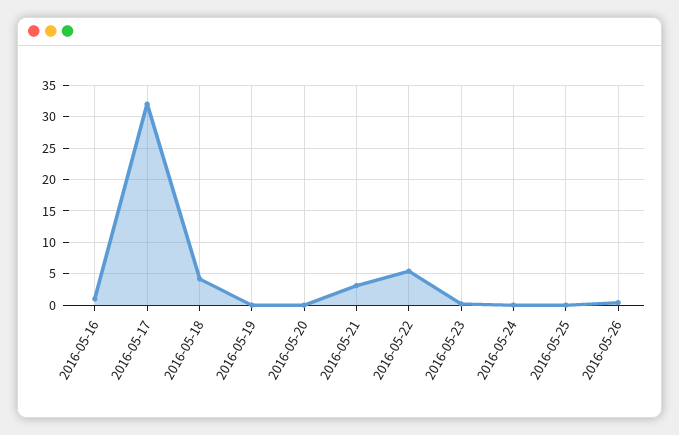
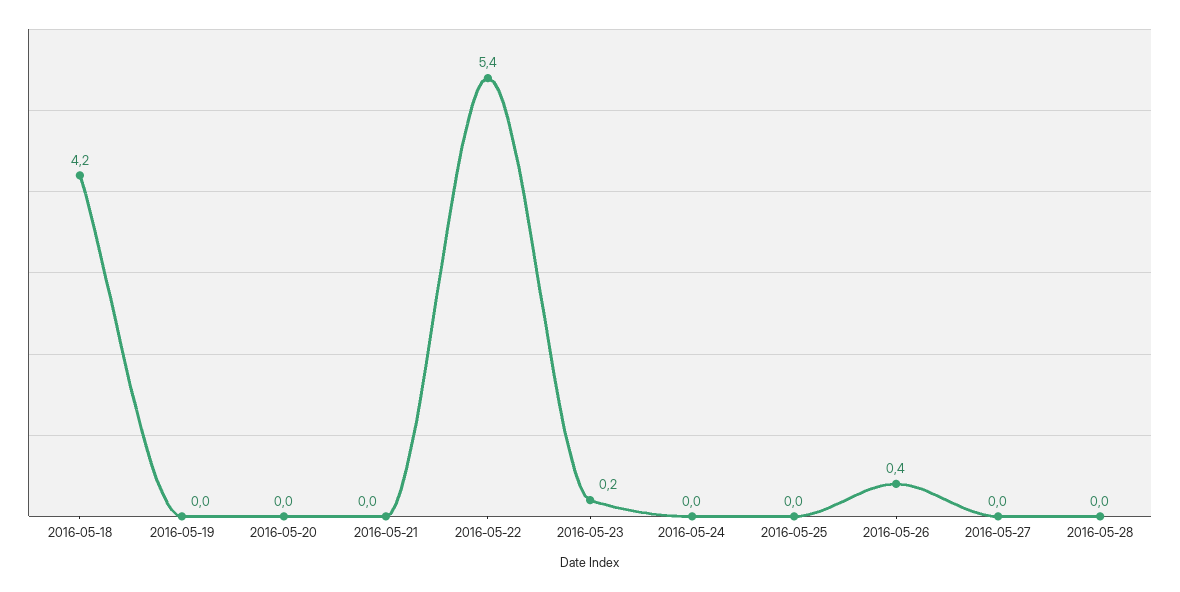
2016-05-16: 1 -> none
2016-05-17: 32 -> none
2016-05-21: 3 -> 0
2016-05-27: none -> 0
2016-05-28: none -> 0

